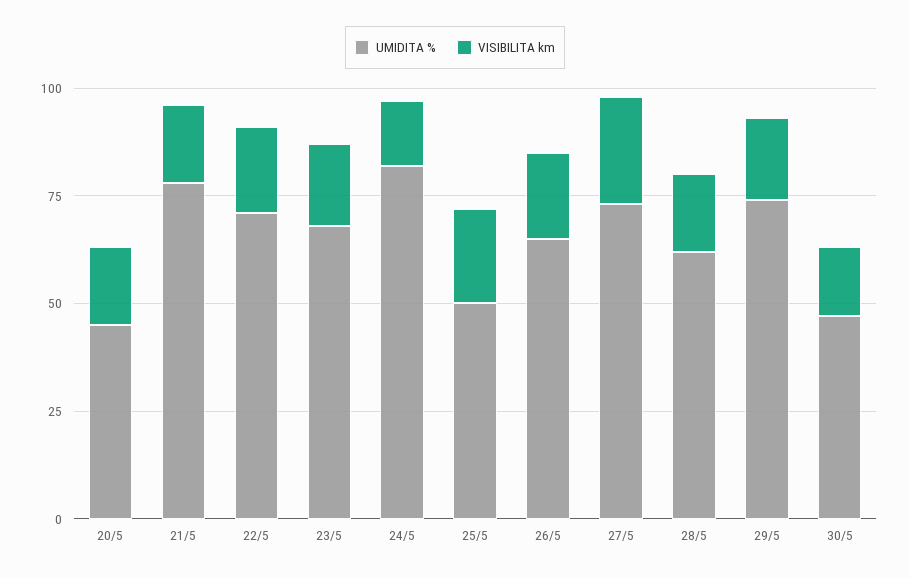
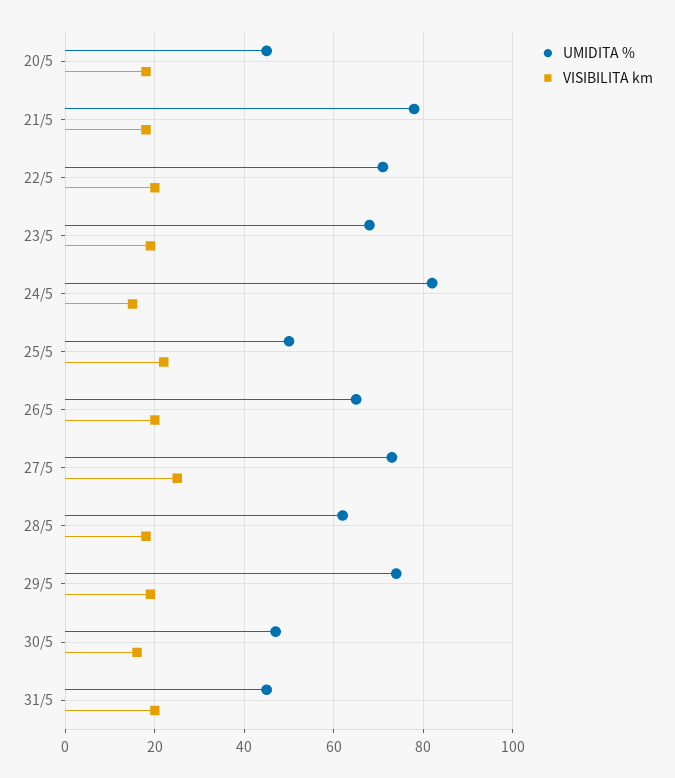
UMIDITA %, 31/5: none -> 45
VISIBILITA km, 31/5: none -> 20

